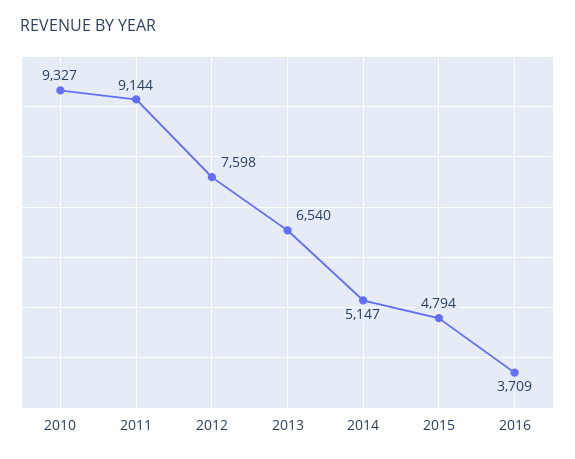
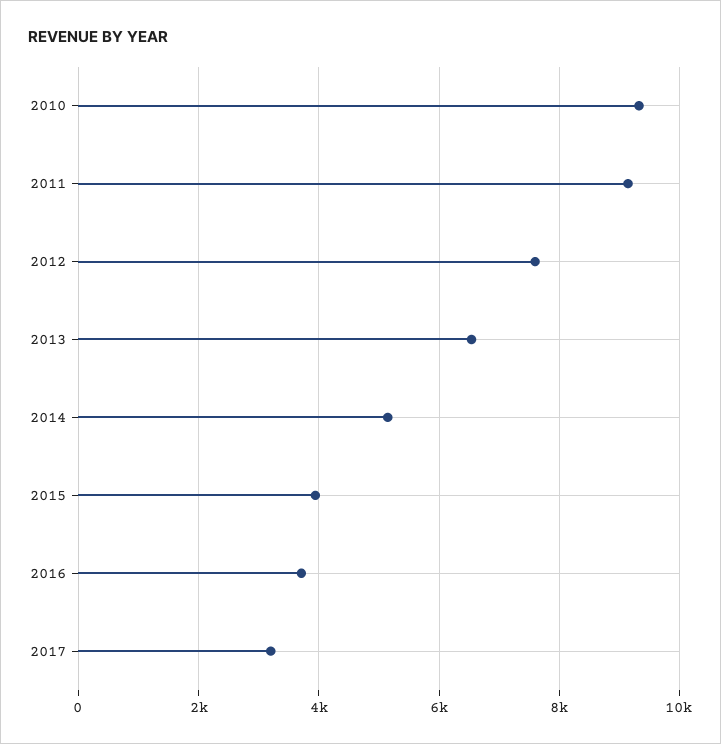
2015: 4794 -> 4000
2017: none -> 3200

